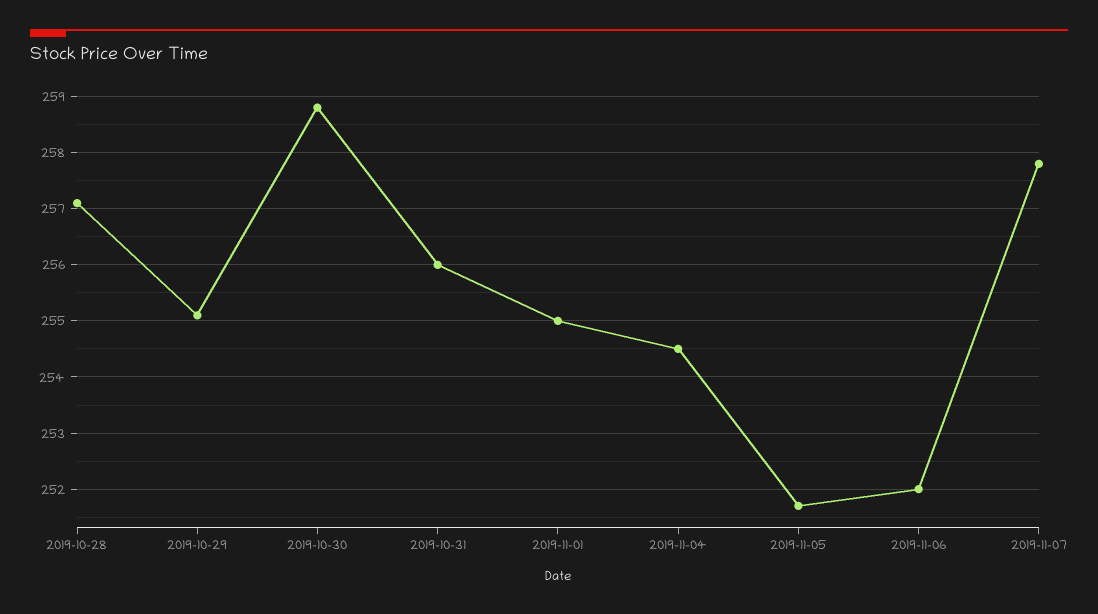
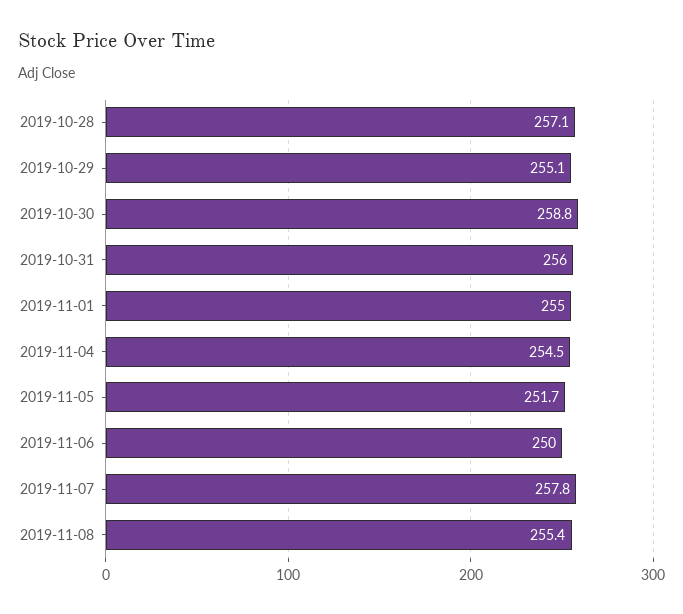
2019-11-06: 252 -> 250
2019-11-08: none -> 255.4

